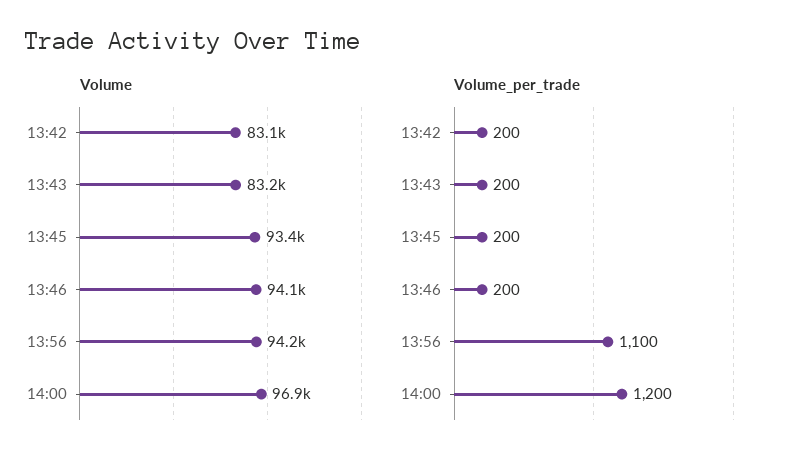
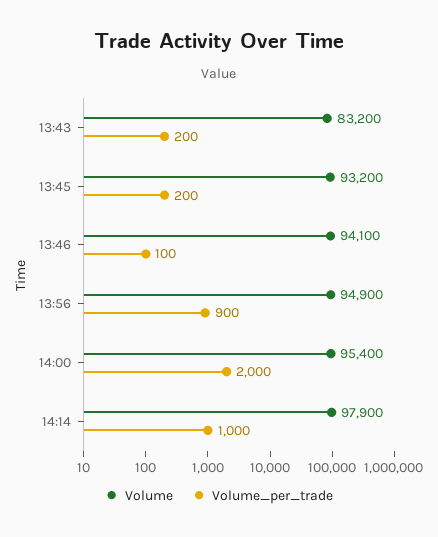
Volume, 13:42: 83100 -> none
Volume, 13:45: 93400 -> 93200
Volume, 13:56: 94200 -> 94900
Volume, 14:00: 96900 -> 95400
Volume_per_trade, 13:42: 200 -> none
Volume_per_trade, 13:46: 200 -> 100
Volume_per_trade, 13:56: 1100 -> 900
Volume_per_trade, 14:00: 1200 -> 2000
Volume, 14:14: none -> 97900
Volume_per_trade, 14:14: none -> 1000

